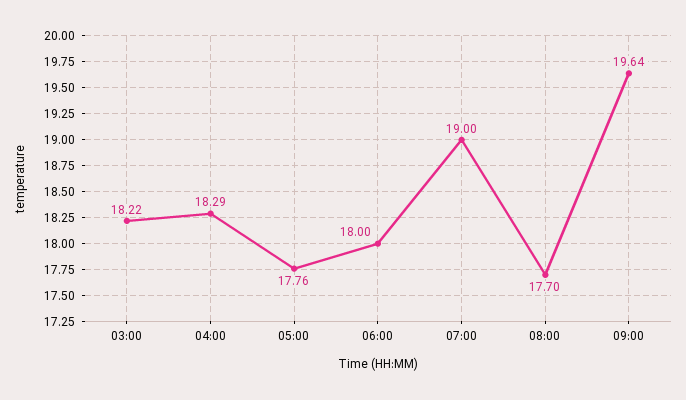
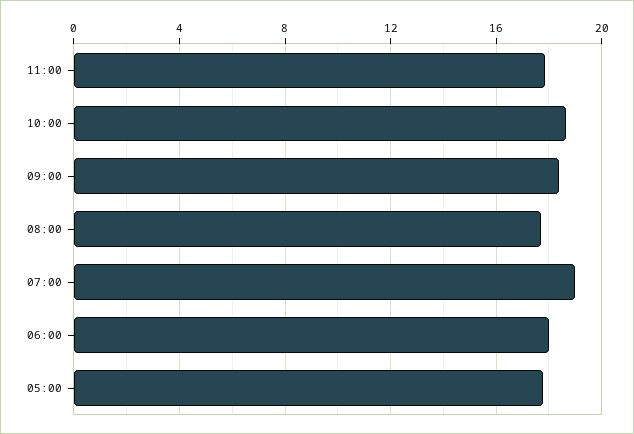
03:00: 18.22 -> none
04:00: 18.29 -> none
09:00: 19.64 -> 18.5
11:00: none -> 18
10:00: none -> 18.5

